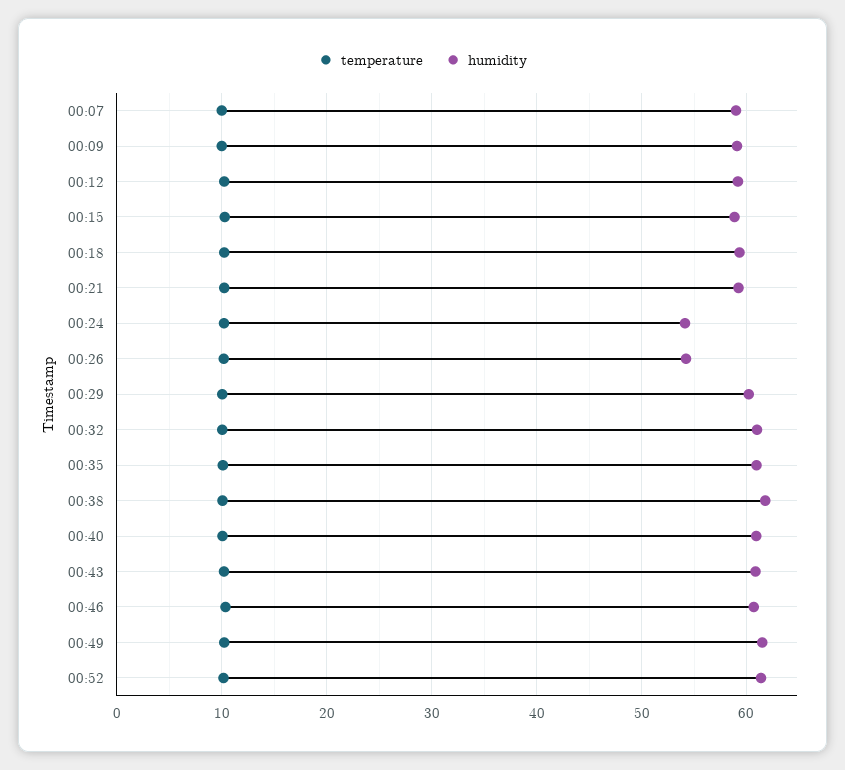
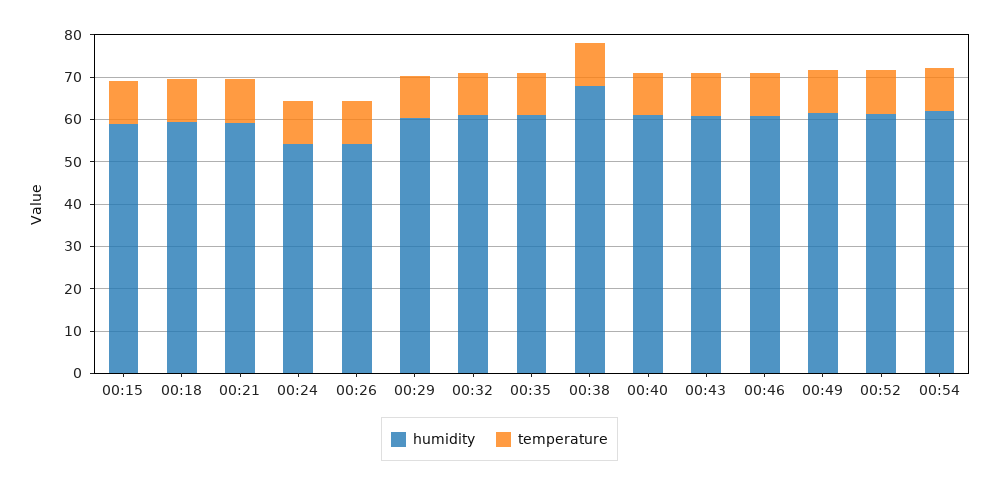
temperature, 00:07: 10 -> none
humidity, 00:07: 59 -> none
temperature, 00:09: 10 -> none
humidity, 00:09: 59 -> none
temperature, 00:12: 10 -> none
humidity, 00:12: 59 -> none
humidity, 00:38: 62 -> 68
humidity, 00:54: none -> 62
temperature, 00:54: none -> 10

